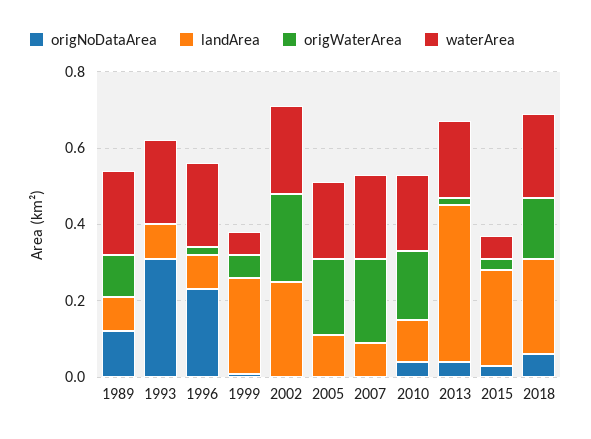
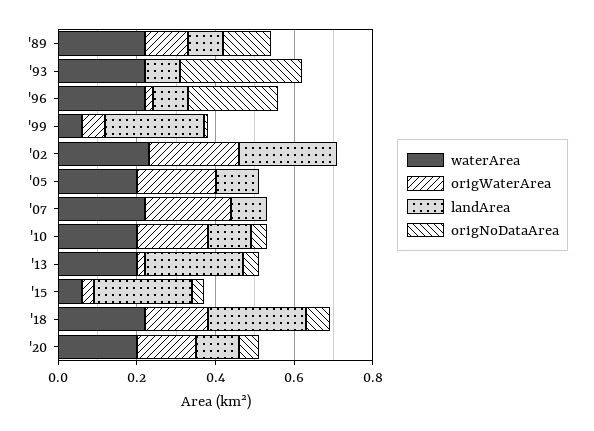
landArea, 2013: 0.4 -> 0.25
waterArea, '20: none -> 0.2
origWaterArea, '20: none -> 0.15
landArea, '20: none -> 0.1
origNoDataArea, '20: none -> 0.05

